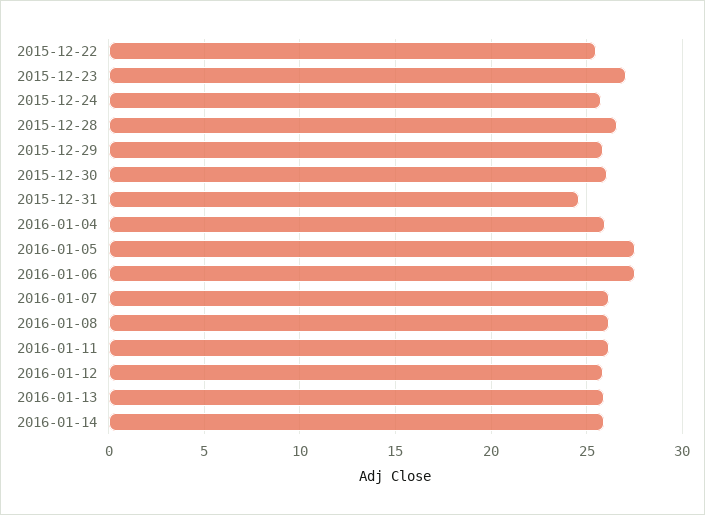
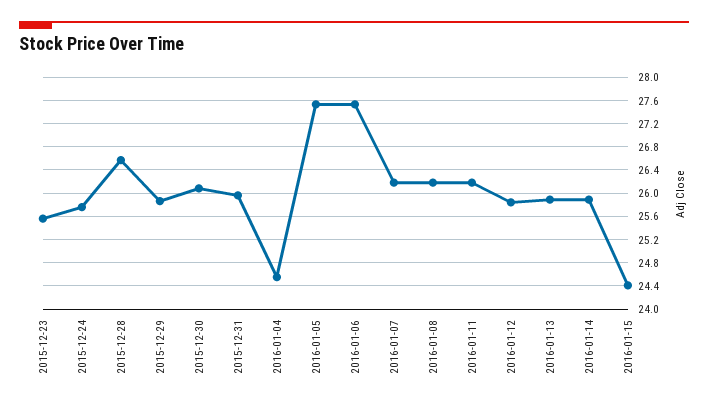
2015-12-22: 25.5 -> none
2015-12-23: 27 -> 25.6
2015-12-31: 24.5 -> 26
2016-01-04: 26 -> 24.6
2016-01-15: none -> 24.4

